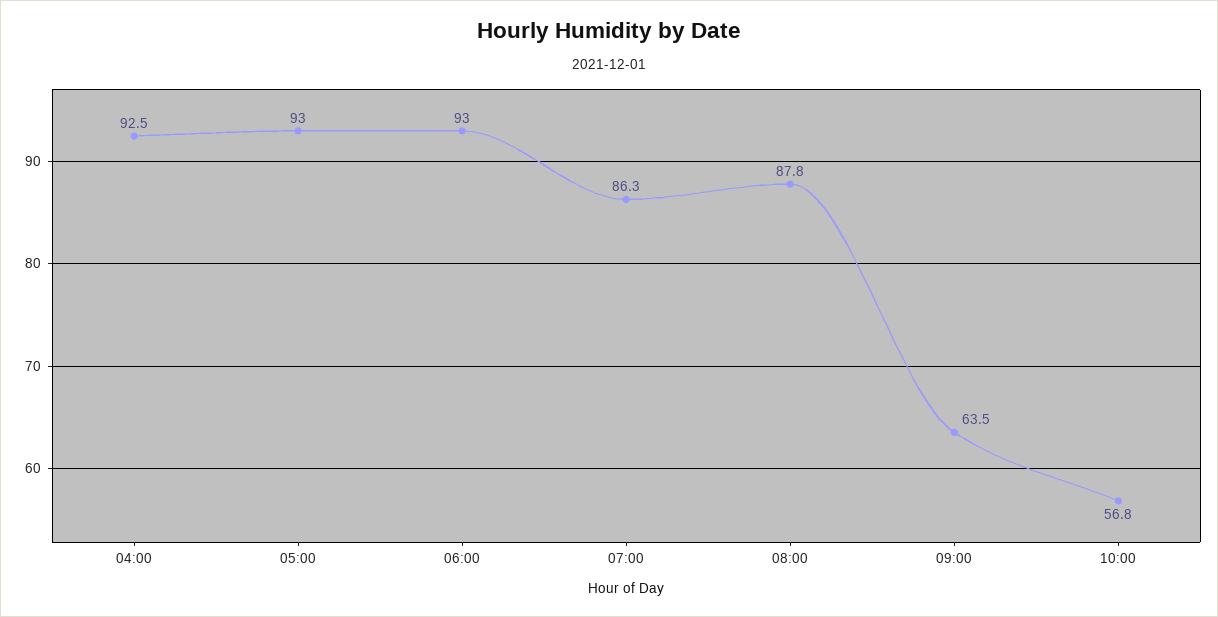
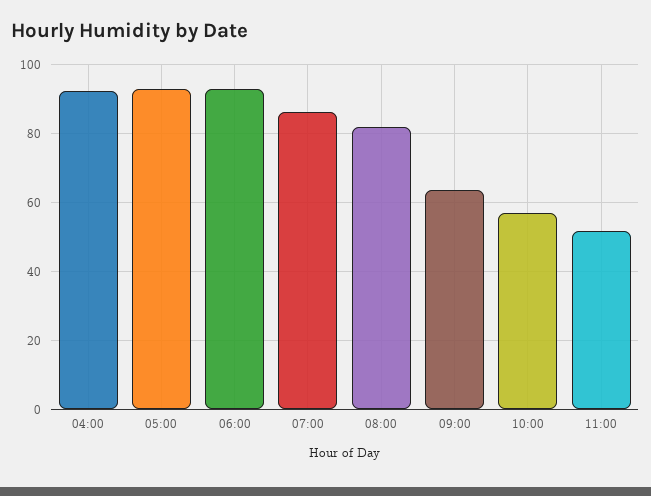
08:00: 87.8 -> 82
11:00: none -> 52

